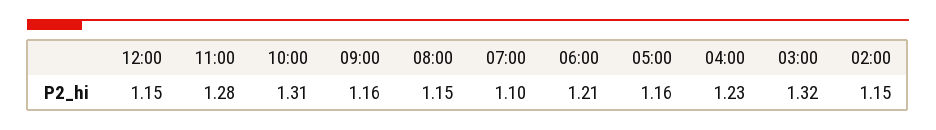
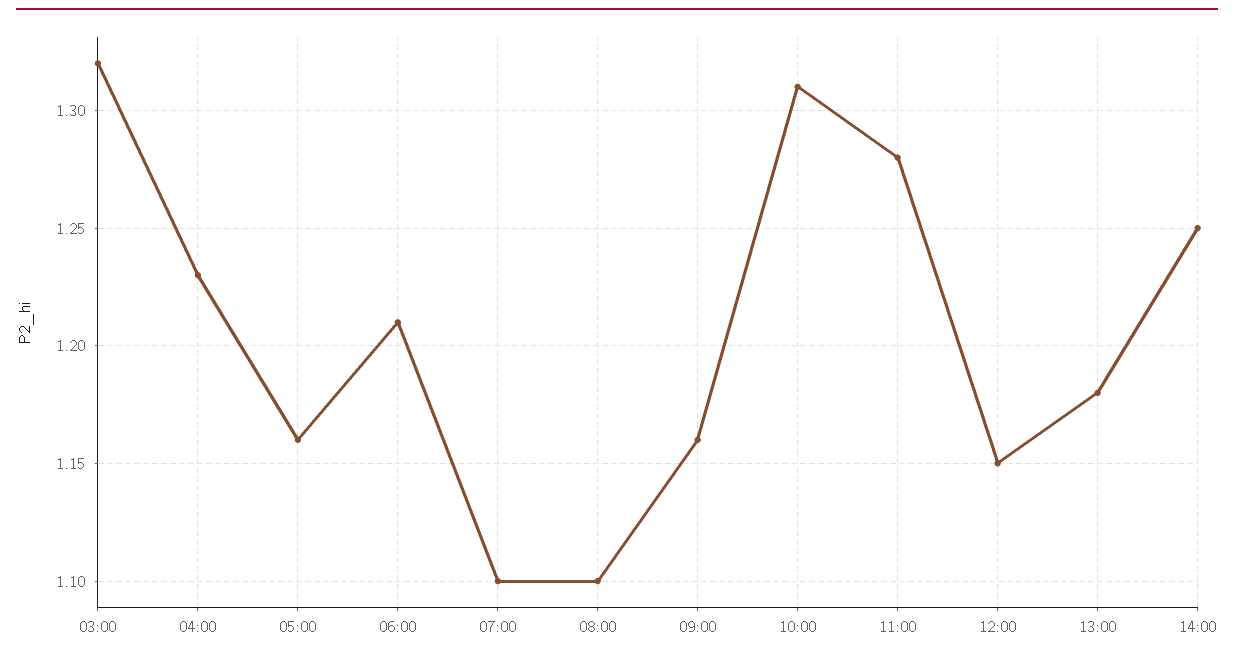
08:00: 1.15 -> 1.1
02:00: 1.15 -> none
13:00: none -> 1.18
14:00: none -> 1.25

